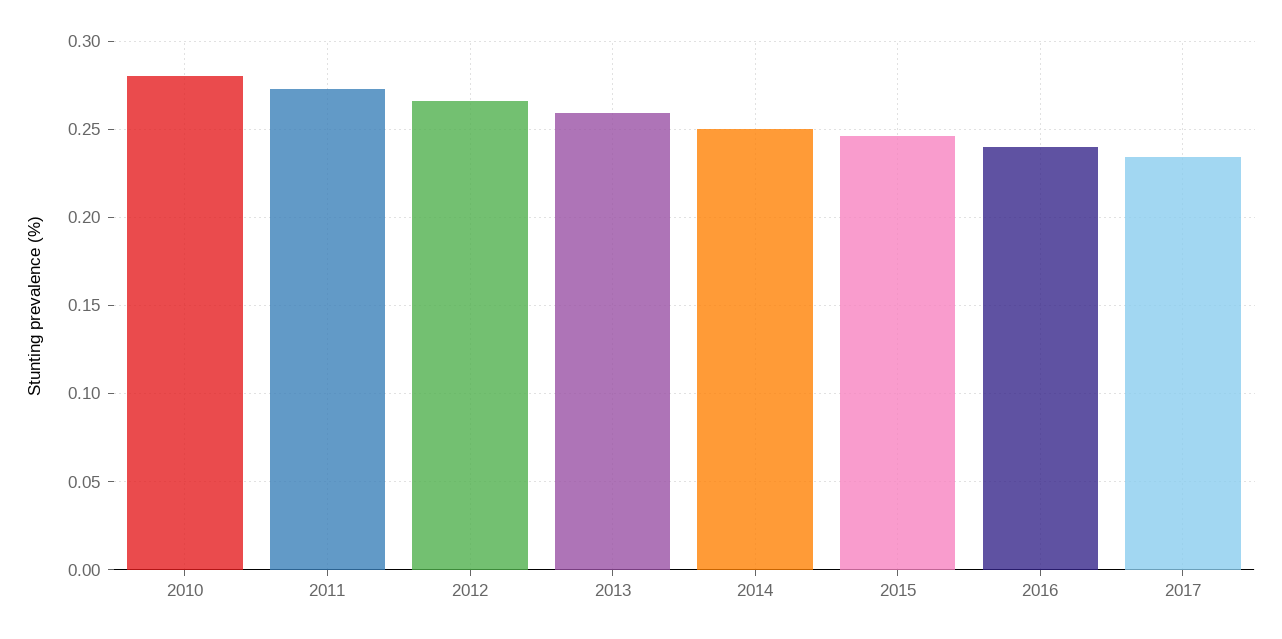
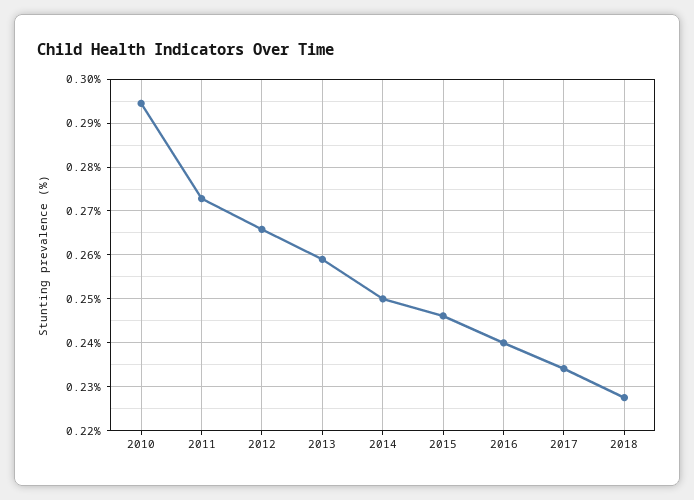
2010: 0.28 -> 0.294
2018: none -> 0.228

